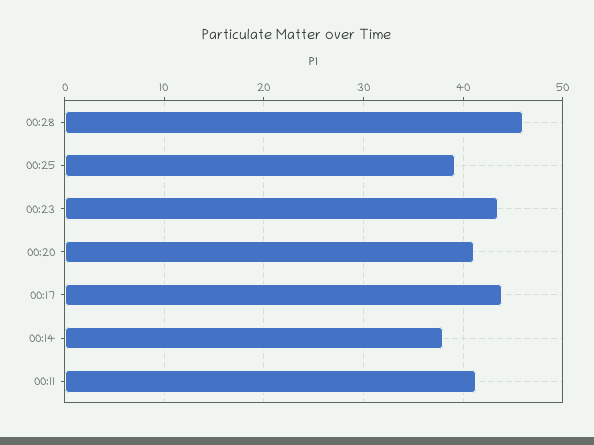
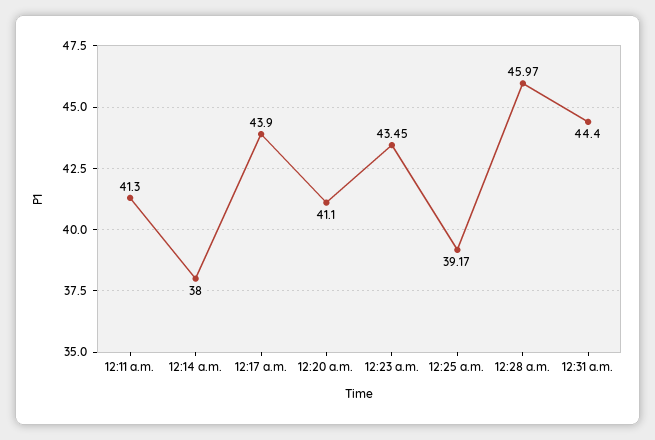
12:31 a.m.: none -> 44.4

